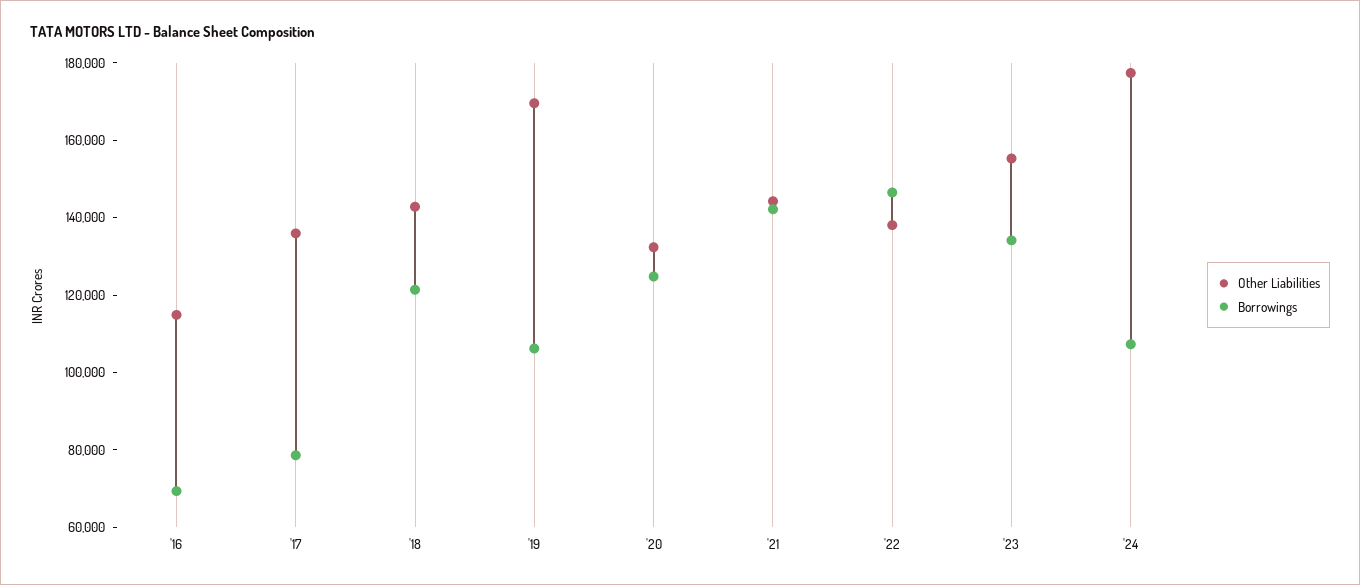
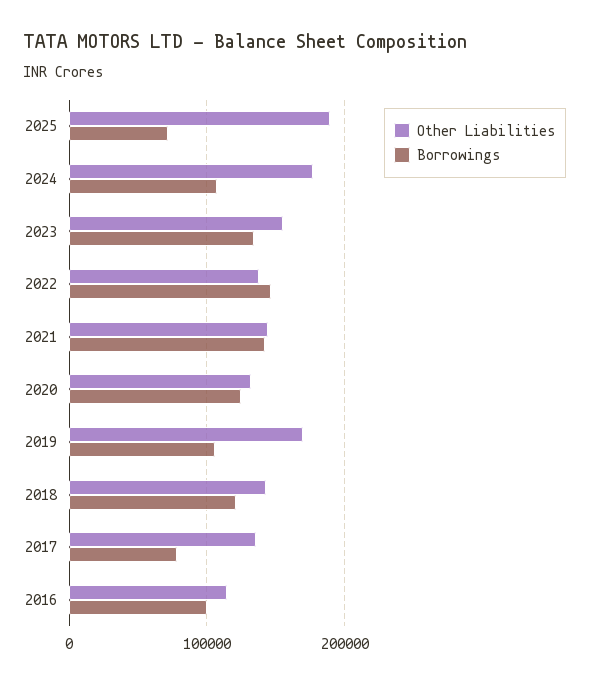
Borrowings, '16: 70000 -> 100000
Other Liabilities, 2025: none -> 190000
Borrowings, 2025: none -> 70000

